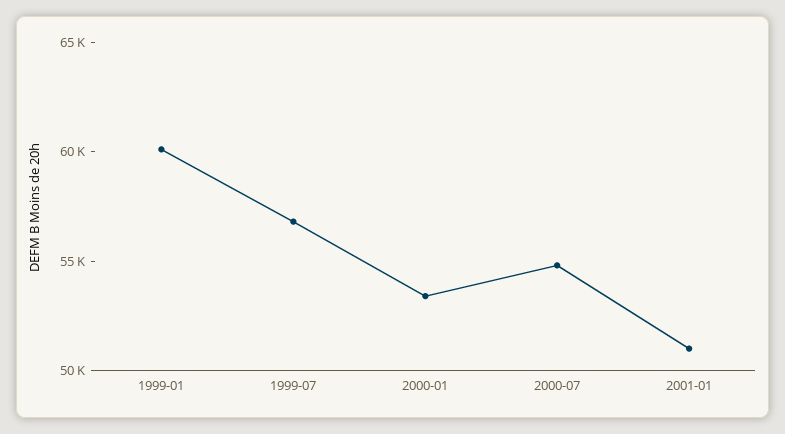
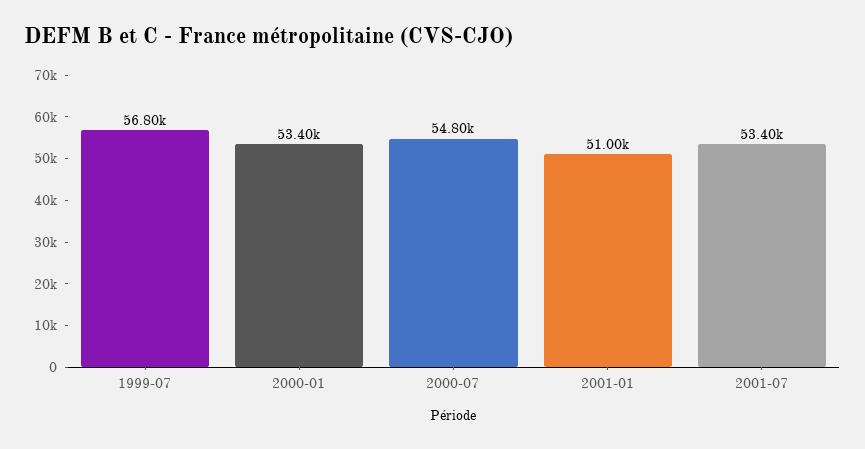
1999-01: 60000 -> none
2001-07: none -> 53400

